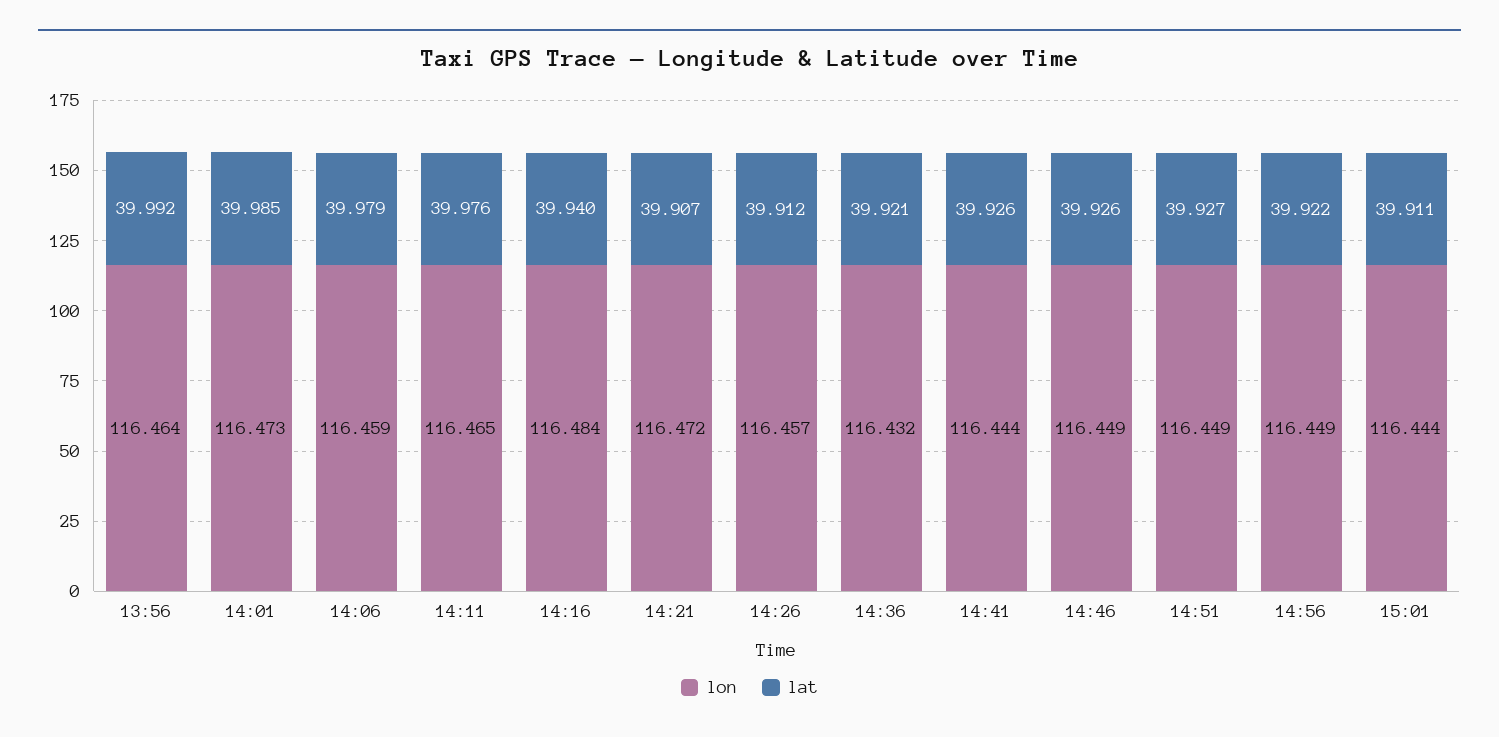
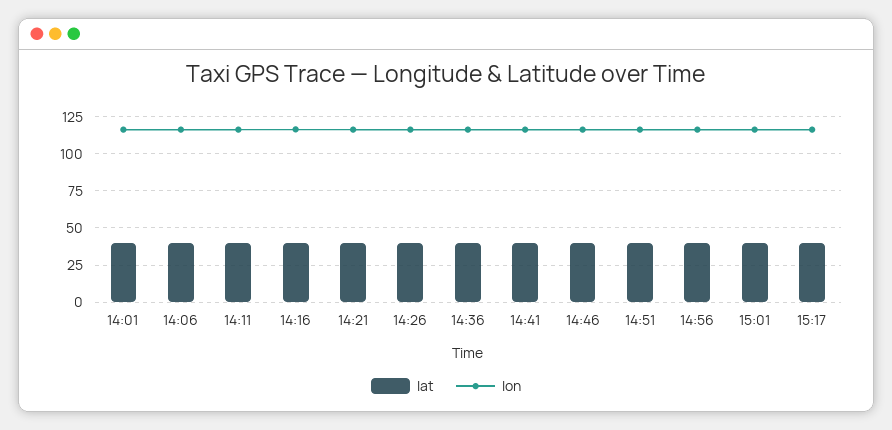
lon, 13:56: 116.464 -> none
lat, 13:56: 39.992 -> none
lat, 15:17: none -> 40
lon, 15:17: none -> 115

